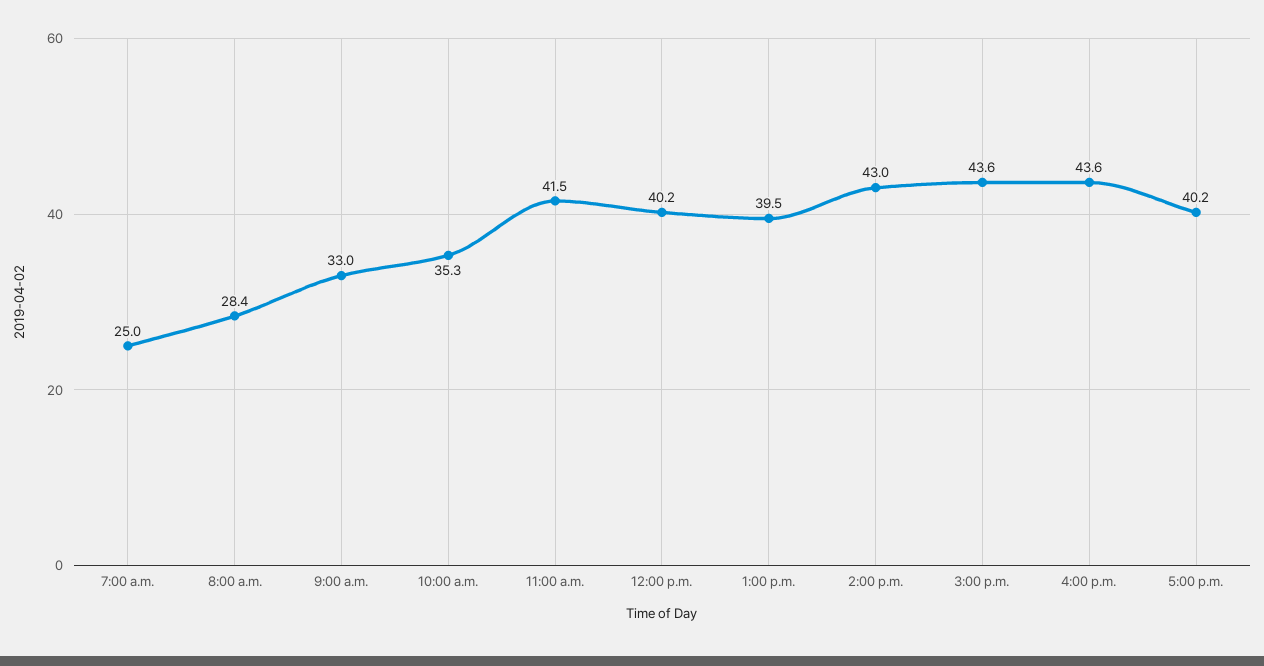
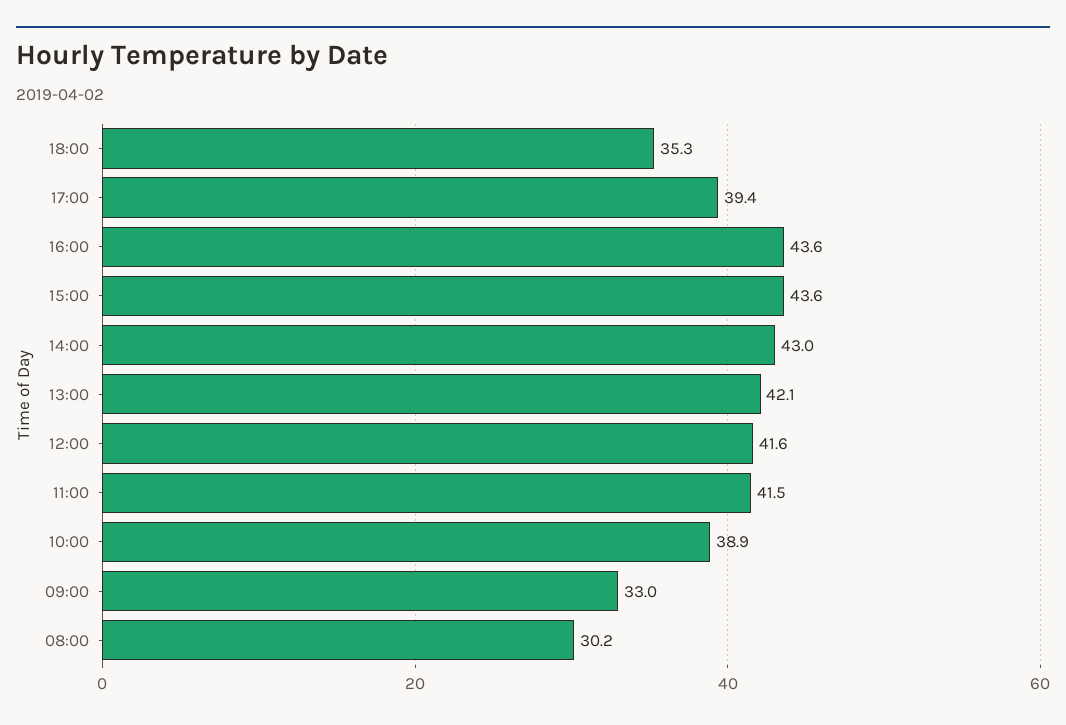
7:00 a.m.: 25 -> none
8:00 a.m.: 28.4 -> 30.2
10:00 a.m.: 35.3 -> 38.9
12:00 p.m.: 40.2 -> 41.6
1:00 p.m.: 39.5 -> 42.1
5:00 p.m.: 40.2 -> 39.4
18:00: none -> 35.3

